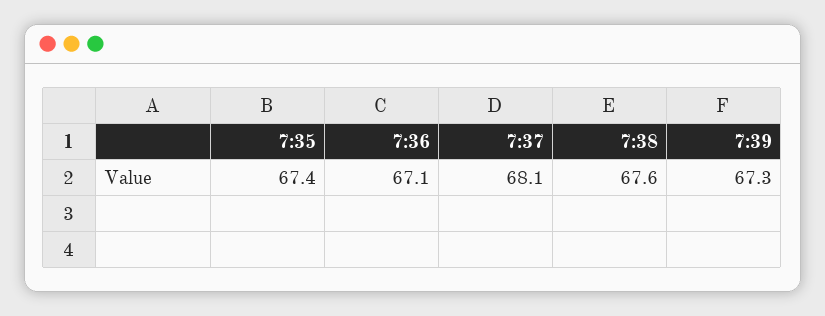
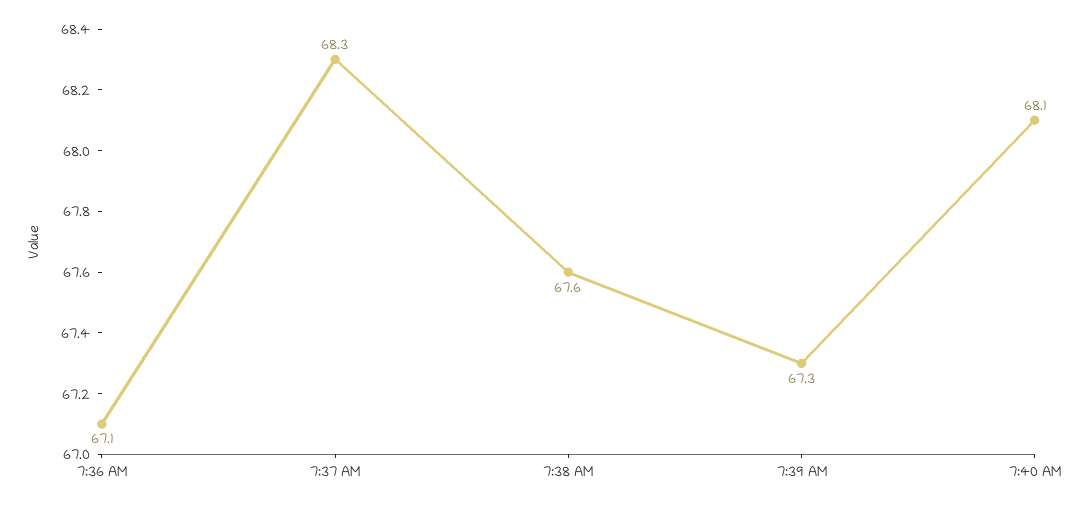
7:35: 67.4 -> none
7:37: 68.1 -> 68.3
7:40 AM: none -> 68.1

